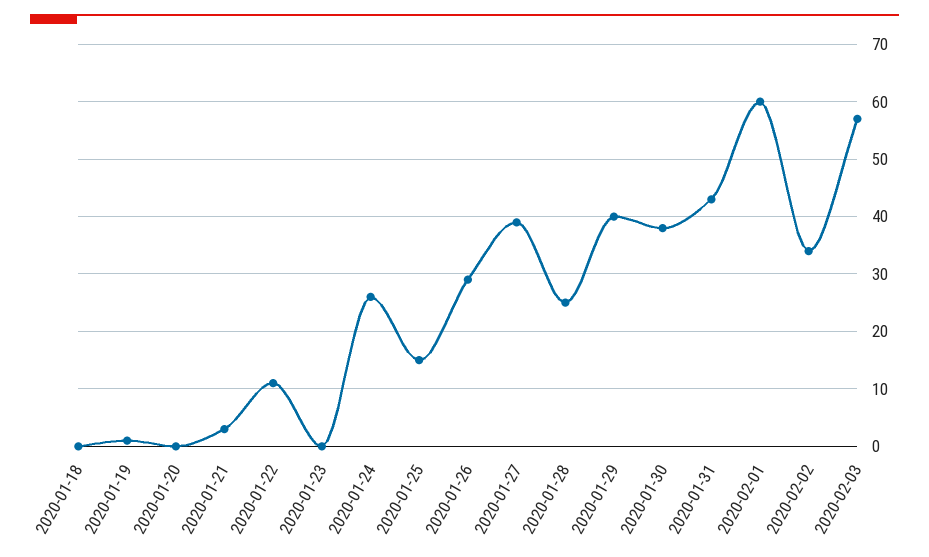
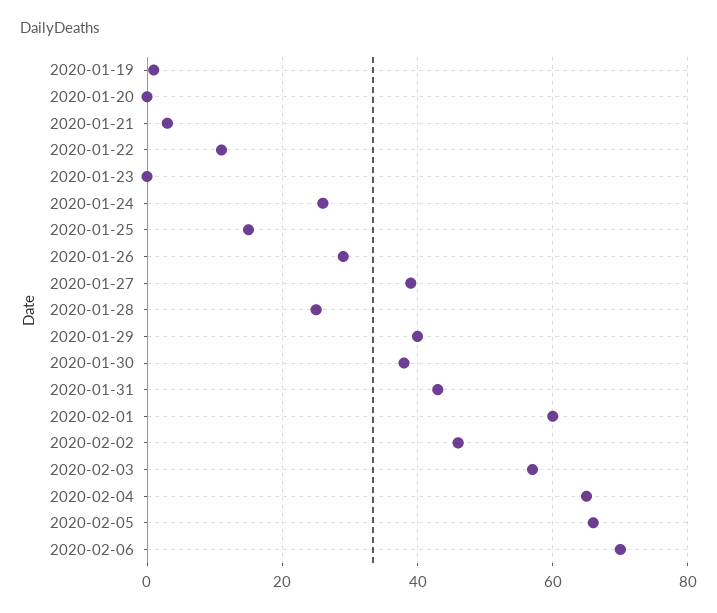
2020-01-18: 0 -> none
2020-02-02: 35 -> 45
2020-02-04: none -> 65
2020-02-05: none -> 65
2020-02-06: none -> 70

